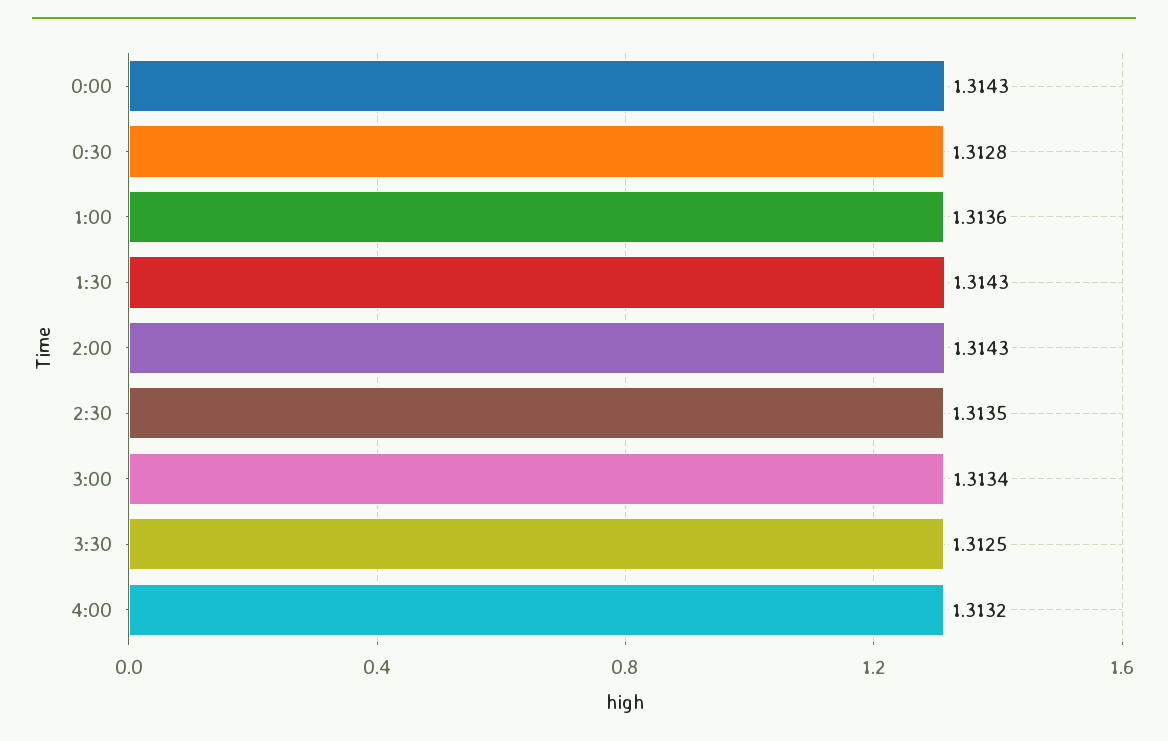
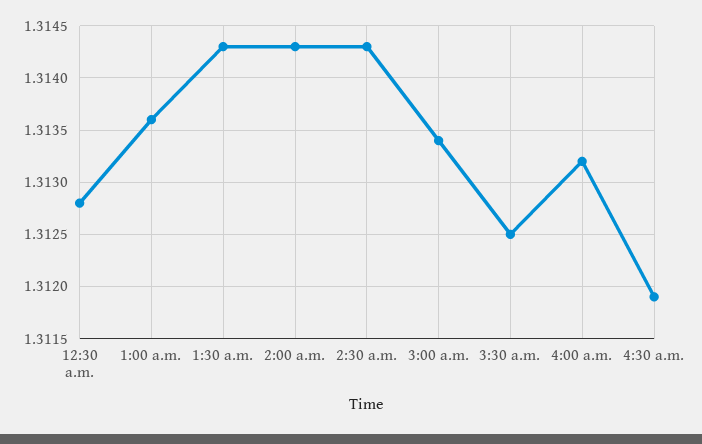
0:00: 1.3143 -> none
2:30: 1.3135 -> 1.3143
4:30 a.m.: none -> 1.3119

